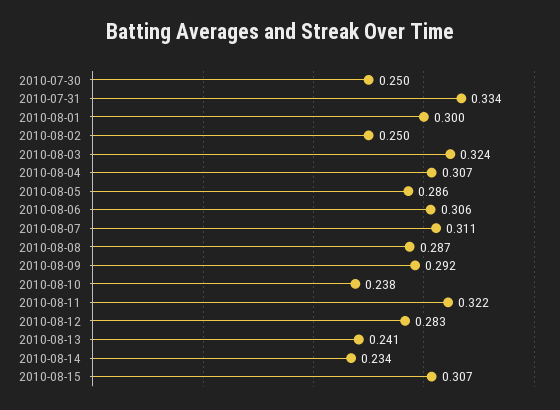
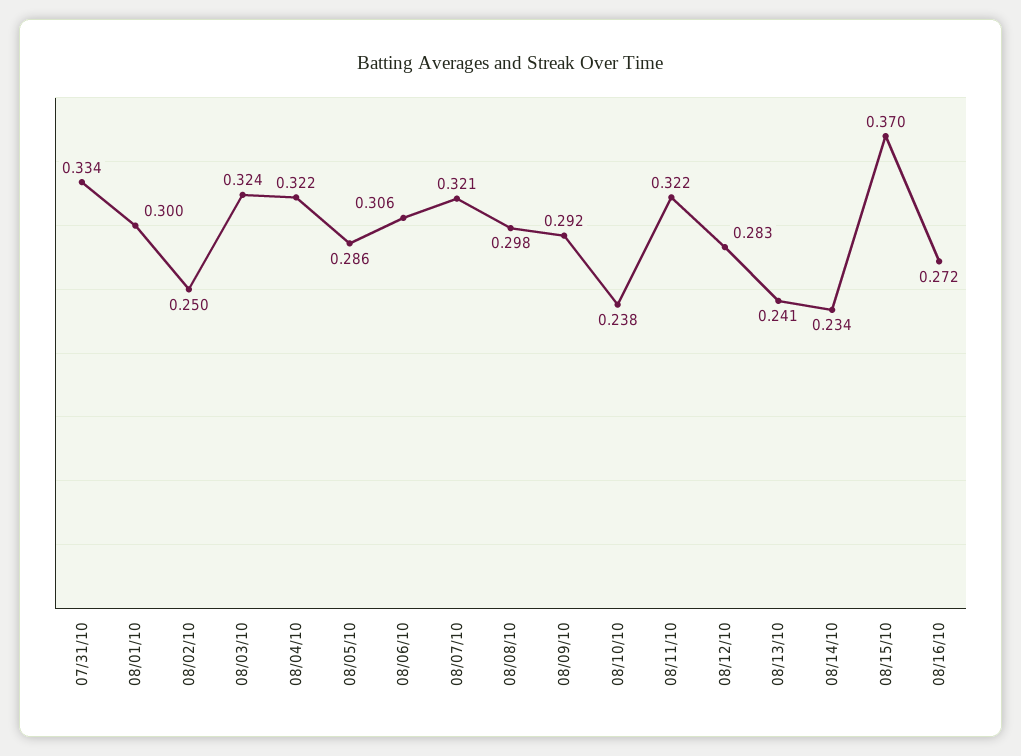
2010-07-30: 0.25 -> none
2010-08-04: 0.307 -> 0.322
2010-08-07: 0.311 -> 0.321
2010-08-08: 0.287 -> 0.298
2010-08-15: 0.307 -> 0.37
08/16/10: none -> 0.272

